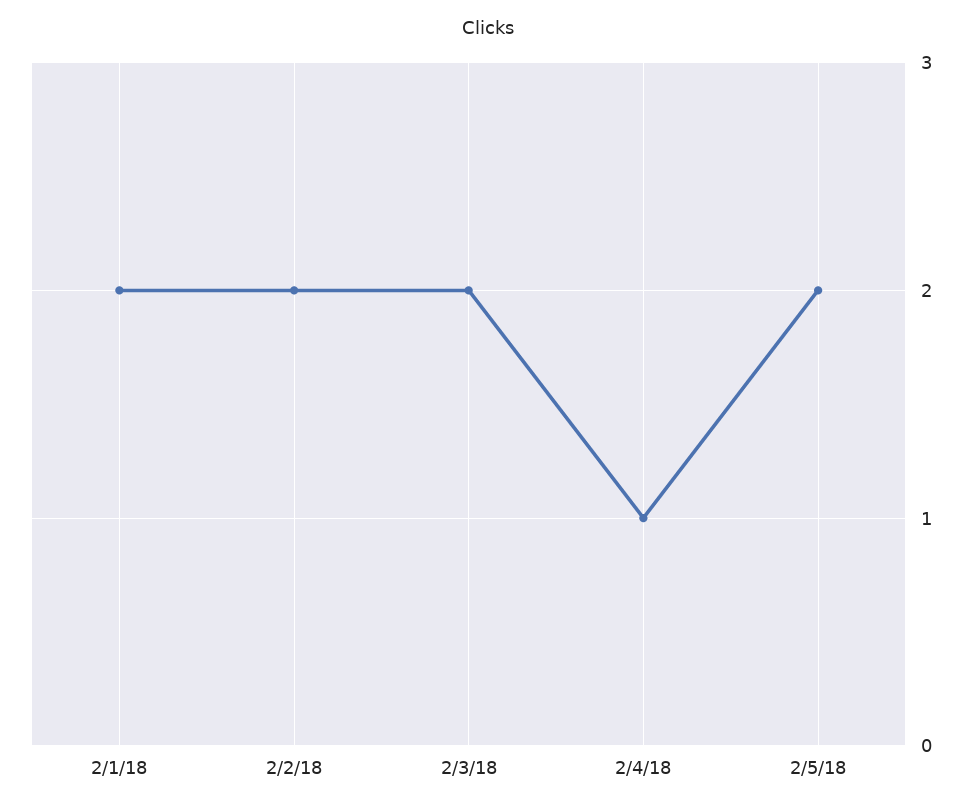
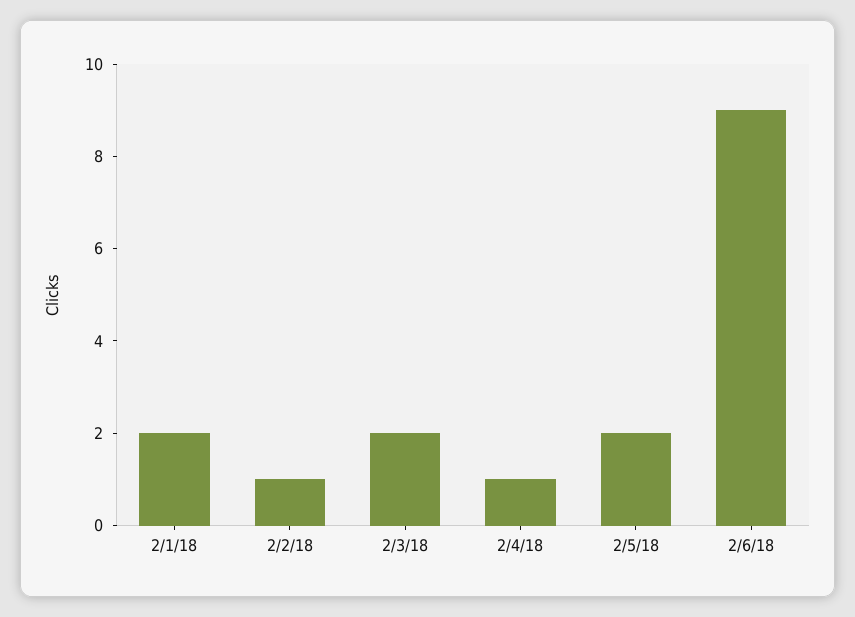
2/2/18: 2 -> 1
2/6/18: none -> 9

